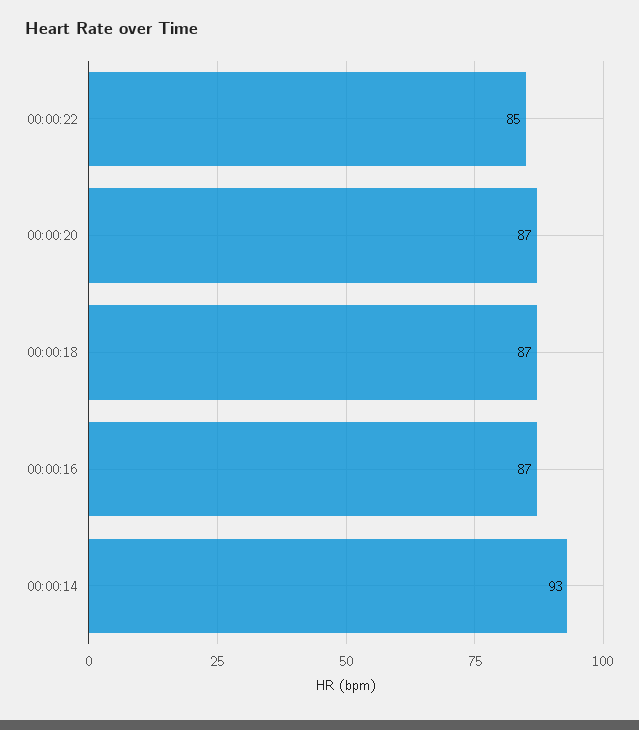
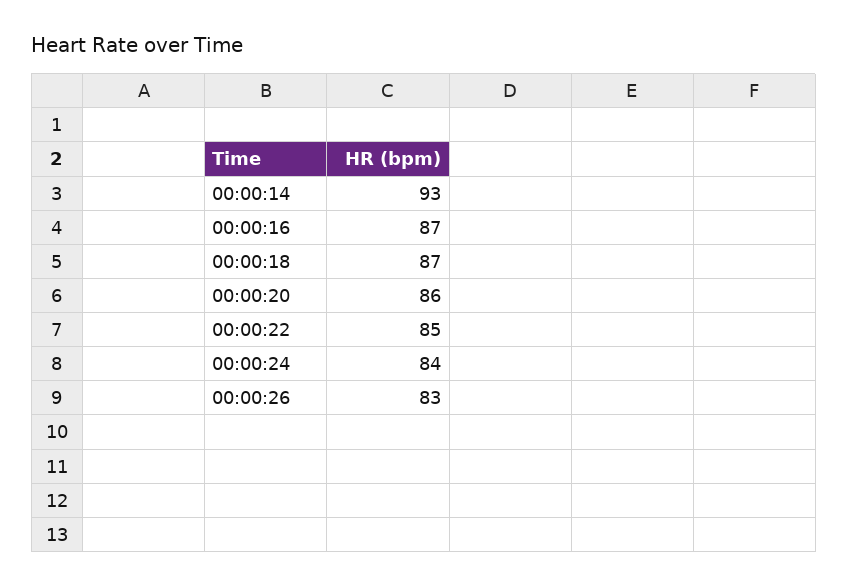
00:00:20: 87 -> 86
00:00:24: none -> 84
00:00:26: none -> 83

